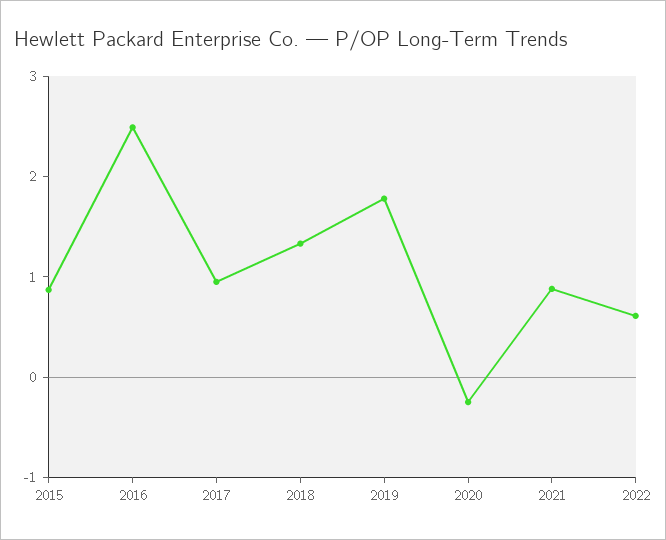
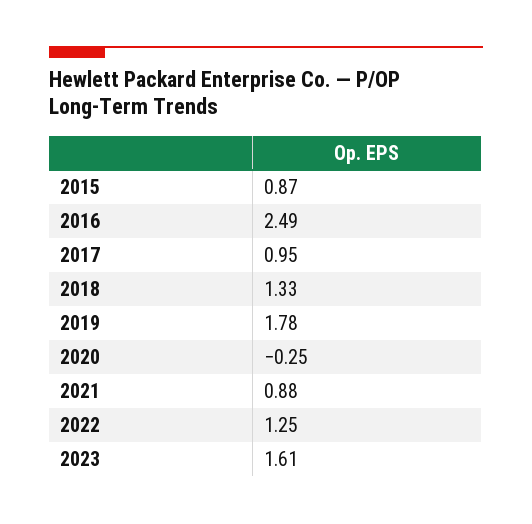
2022: 0.6 -> 1.25
2023: none -> 1.61

